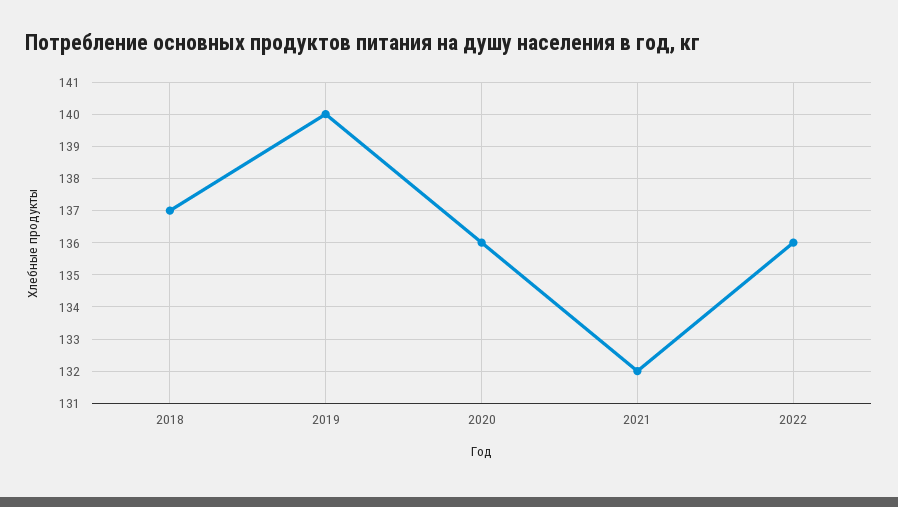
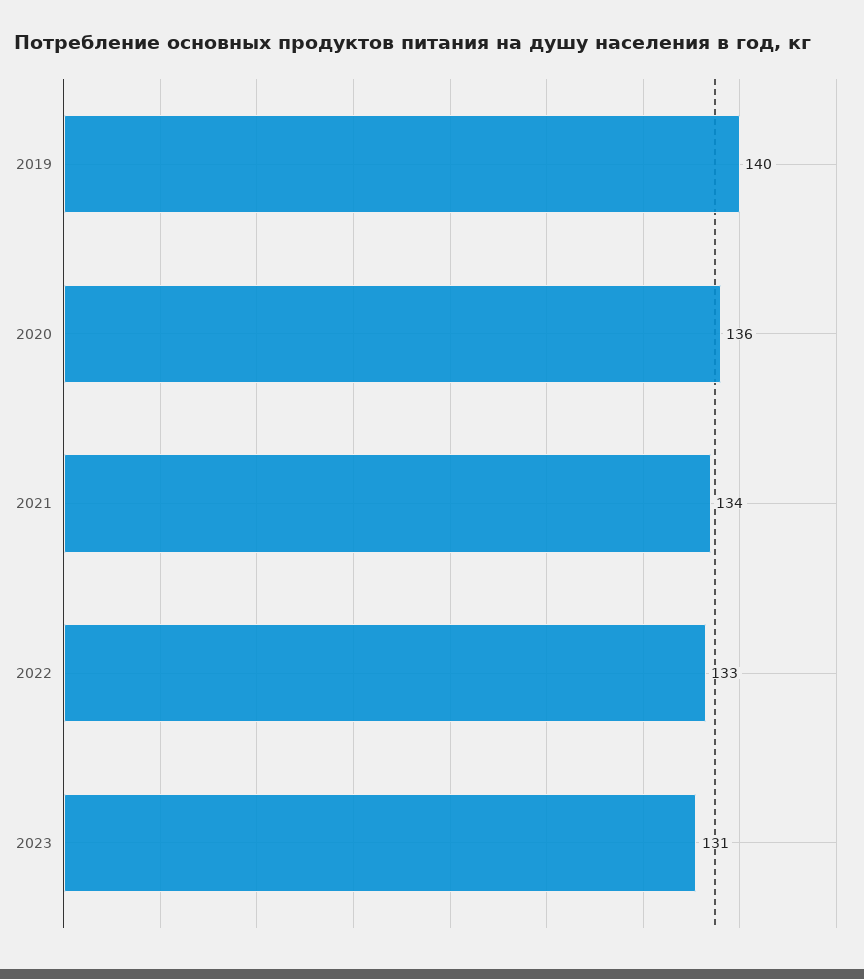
2018: 137 -> none
2021: 132 -> 134
2022: 136 -> 133
2023: none -> 131

